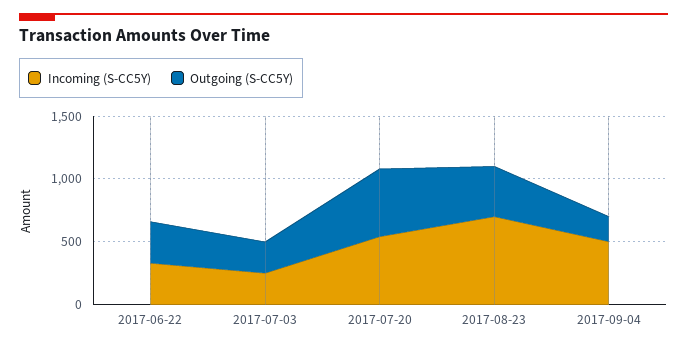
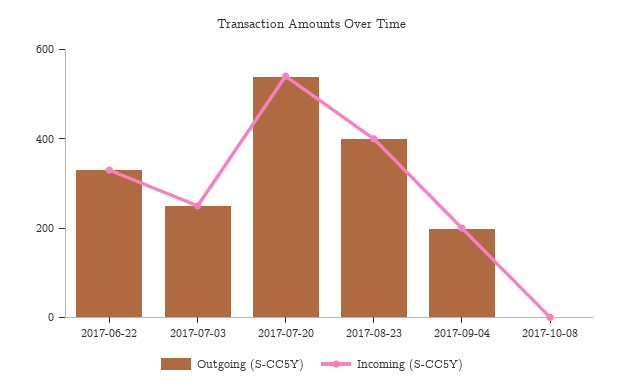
Incoming (S-CC5Y), 2017-08-23: 700 -> 400
Incoming (S-CC5Y), 2017-09-04: 500 -> 200
Outgoing (S-CC5Y), 2017-10-08: none -> 0
Incoming (S-CC5Y), 2017-10-08: none -> 0

